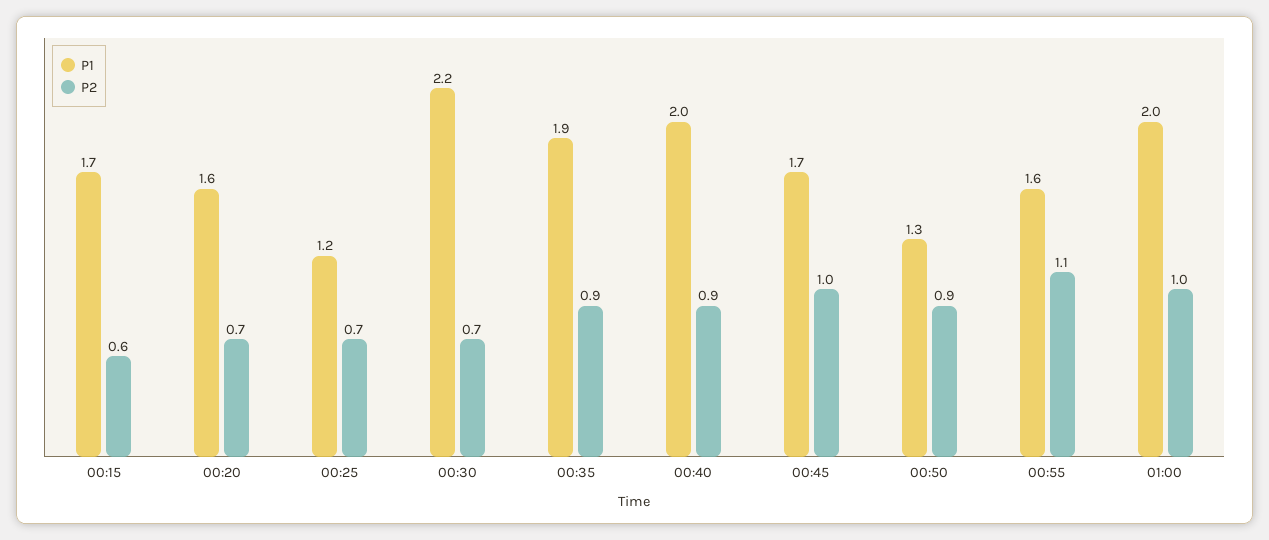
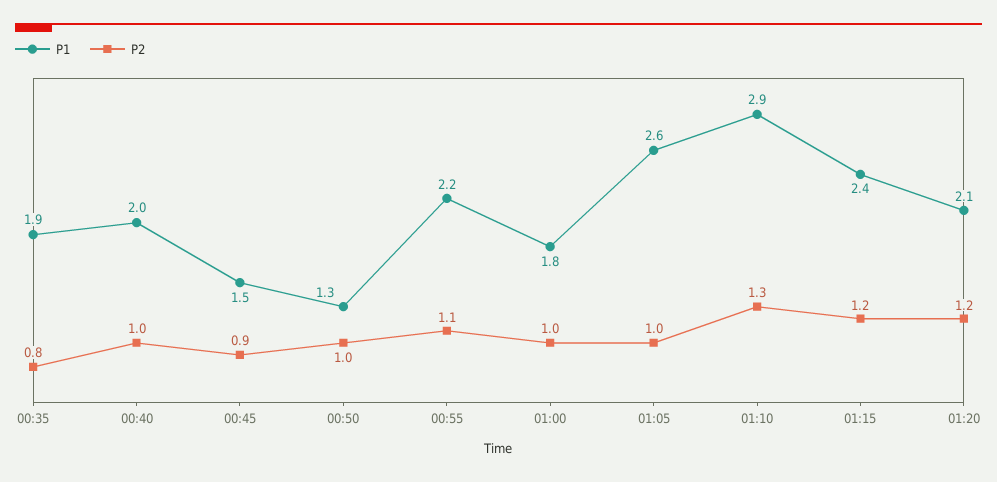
P1, 00:15: 1.7 -> none
P2, 00:15: 0.6 -> none
P1, 00:20: 1.6 -> none
P2, 00:20: 0.7 -> none
P1, 00:25: 1.2 -> none
P2, 00:25: 0.7 -> none
P1, 00:30: 2.2 -> none
P2, 00:30: 0.7 -> none
P2, 00:35: 0.9 -> 0.8
P2, 00:40: 0.9 -> 1
P1, 00:45: 1.7 -> 1.5
P2, 00:45: 1 -> 0.9
P2, 00:50: 0.9 -> 1
P1, 00:55: 1.6 -> 2.2
P1, 01:00: 2 -> 1.8
P1, 01:05: none -> 2.6
P2, 01:05: none -> 1
P1, 01:10: none -> 2.9
P2, 01:10: none -> 1.3
P1, 01:15: none -> 2.4
P2, 01:15: none -> 1.2
P1, 01:20: none -> 2.1
P2, 01:20: none -> 1.2

